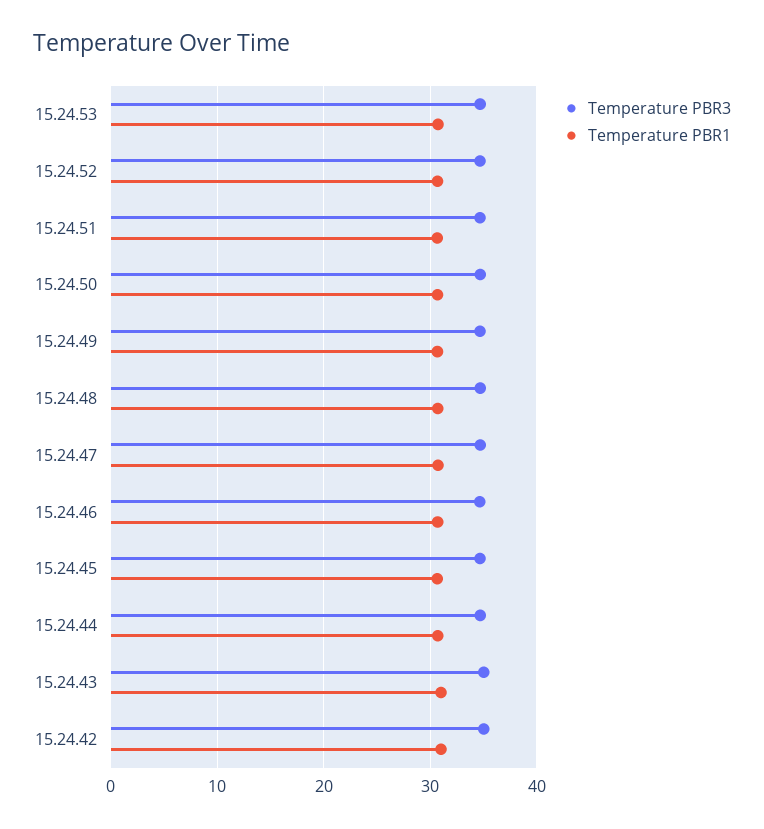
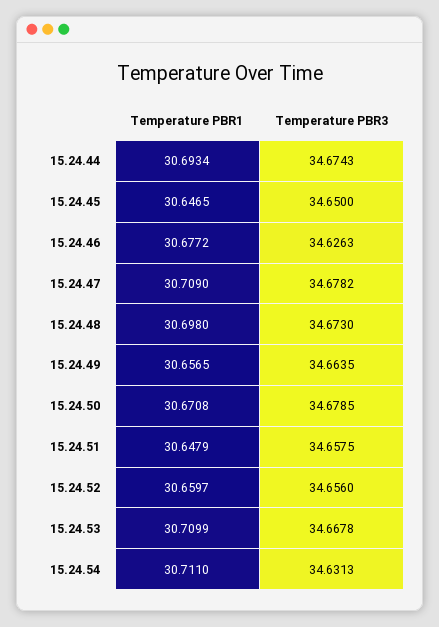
Temperature PBR3, 15.24.43: 35 -> none
Temperature PBR1, 15.24.43: 31 -> none
Temperature PBR3, 15.24.42: 35 -> none
Temperature PBR1, 15.24.42: 31 -> none
Temperature PBR1, 15.24.54: none -> 30.711
Temperature PBR3, 15.24.54: none -> 34.6313

